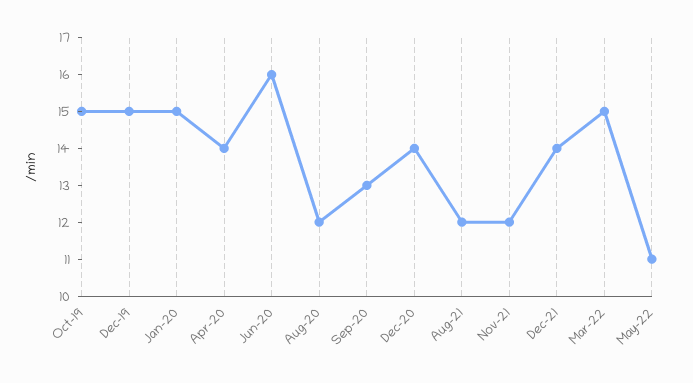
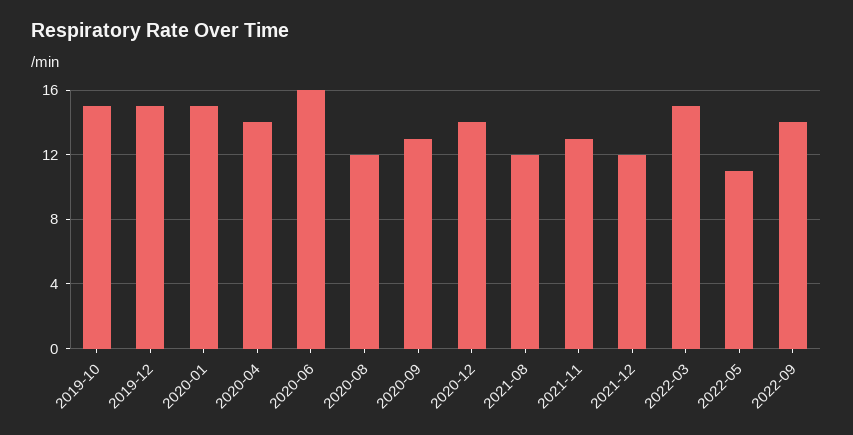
Nov-21: 12 -> 13
Dec-21: 14 -> 12
2022-09: none -> 14

